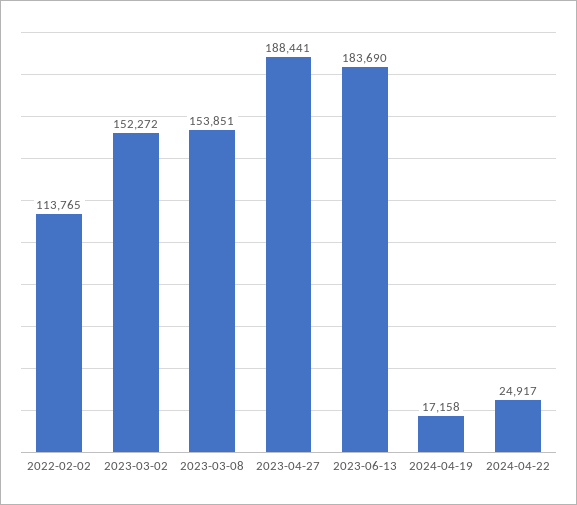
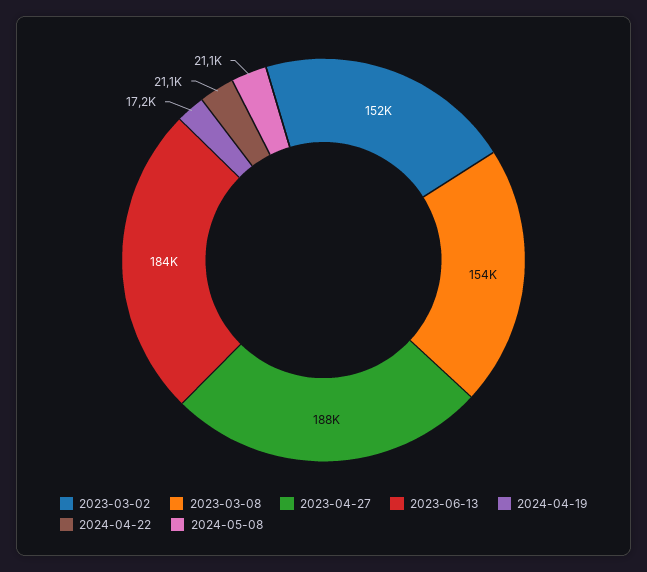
2022-02-02: 113765 -> none
2024-04-22: 24917 -> 21100
2024-05-08: none -> 21100

